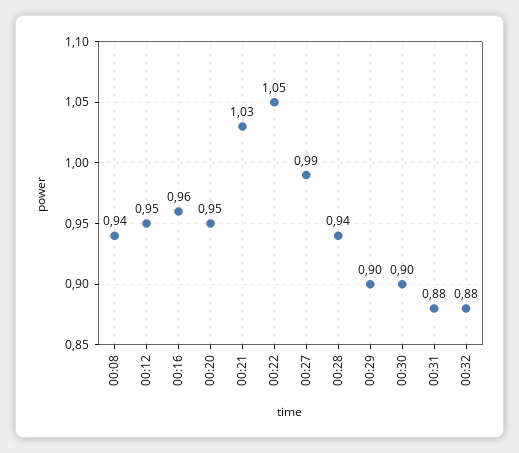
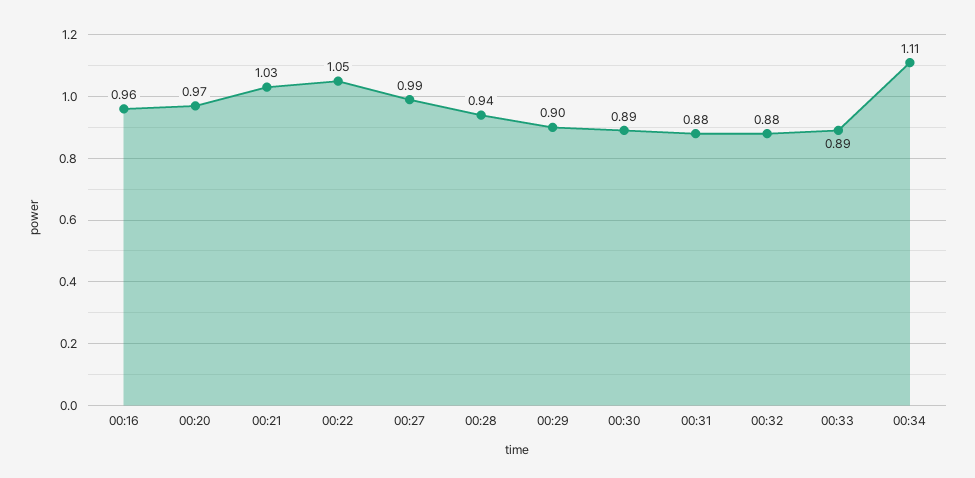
00:08: 0.94 -> none
00:12: 0.95 -> none
00:20: 0.95 -> 0.97
00:30: 0.9 -> 0.89
00:33: none -> 0.89
00:34: none -> 1.11

